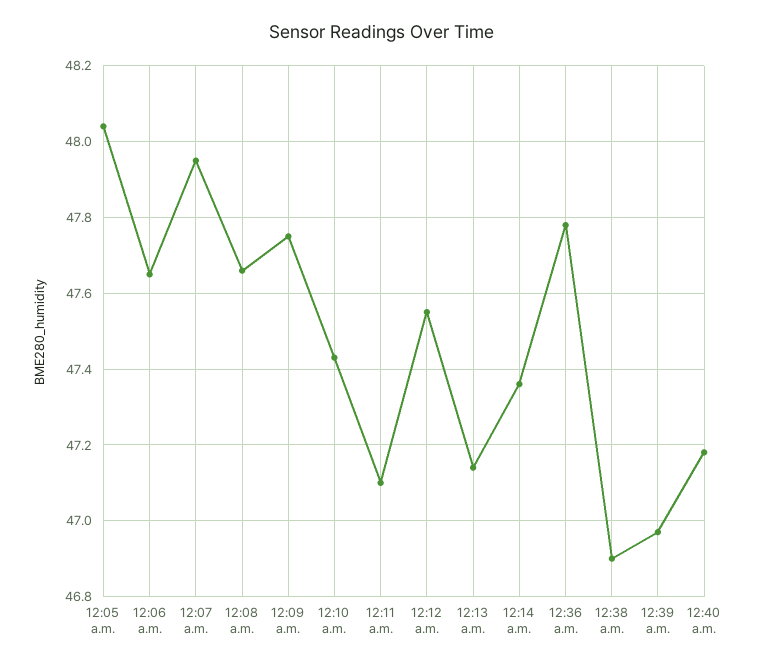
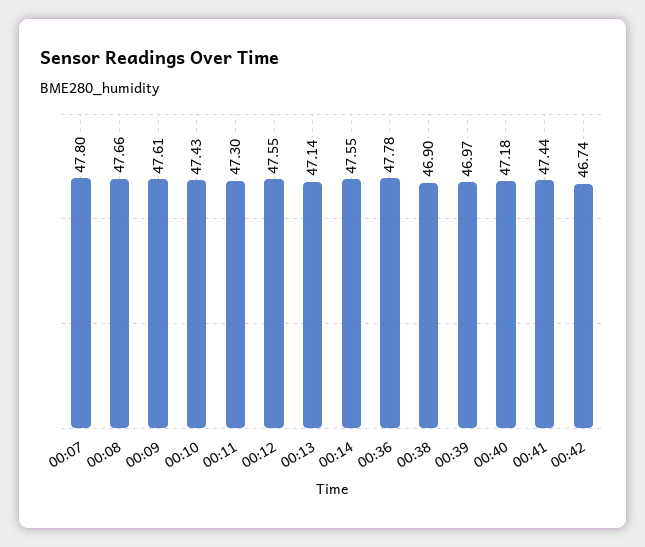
12:05 a.m.: 48.05 -> none
12:06 a.m.: 47.65 -> none
12:07 a.m.: 47.95 -> 47.8
12:09 a.m.: 47.75 -> 47.61
12:11 a.m.: 47.1 -> 47.3
12:14 a.m.: 47.35 -> 47.55
00:41: none -> 47.44
00:42: none -> 46.74

